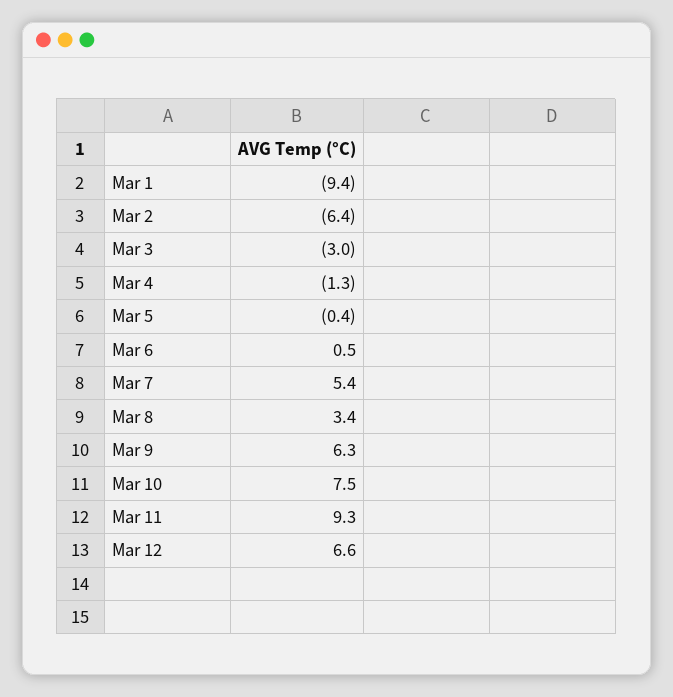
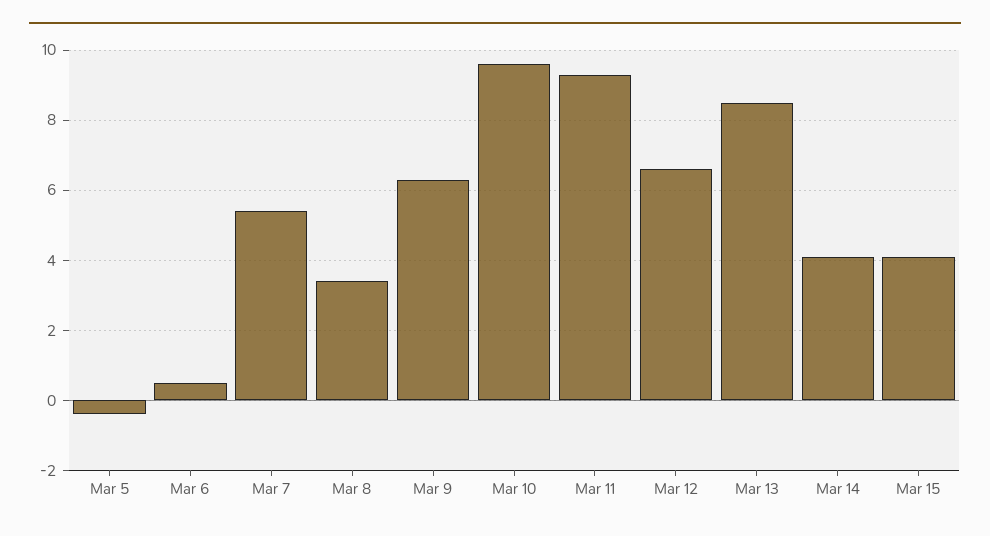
Mar 1: -9.4 -> none
Mar 2: -6.4 -> none
Mar 3: -3 -> none
Mar 4: -1.3 -> none
Mar 10: 7.5 -> 9.5
Mar 13: none -> 8.5
Mar 14: none -> 4
Mar 15: none -> 4

